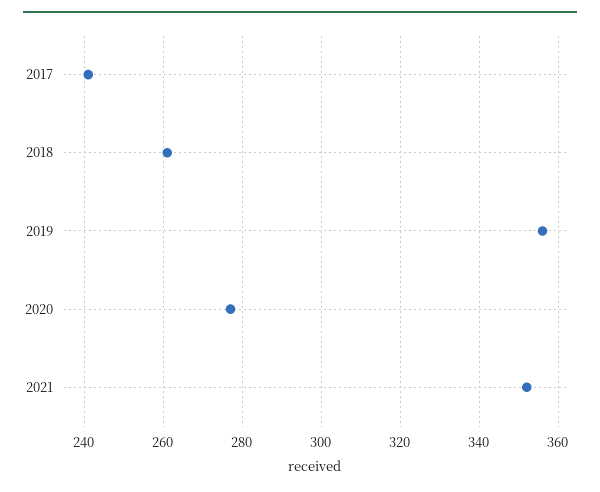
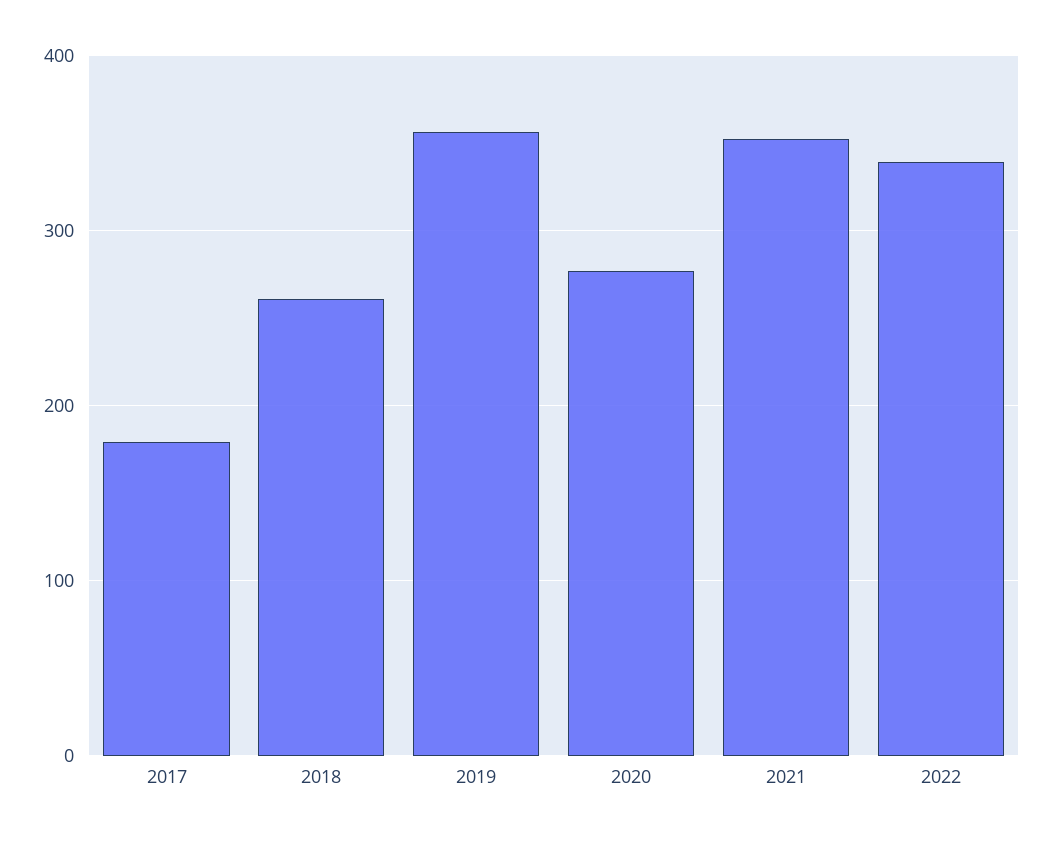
2017: 240 -> 180
2022: none -> 340

